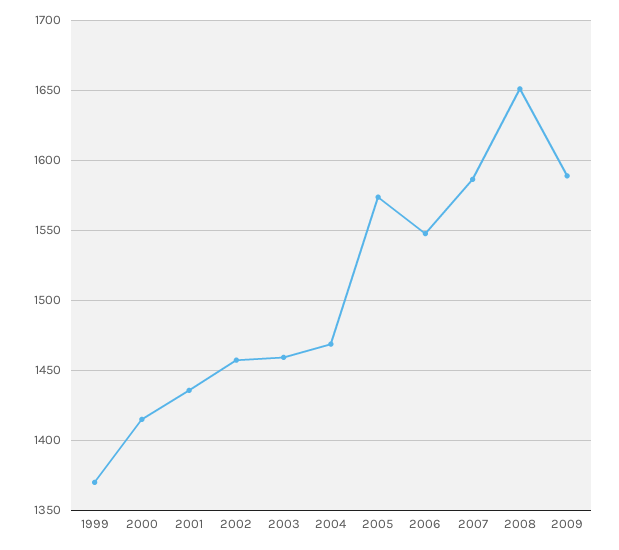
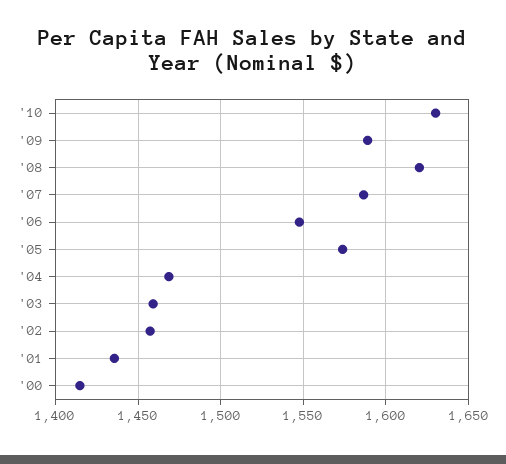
1999: 1370 -> none
2008: 1650 -> 1620
'10: none -> 1630

